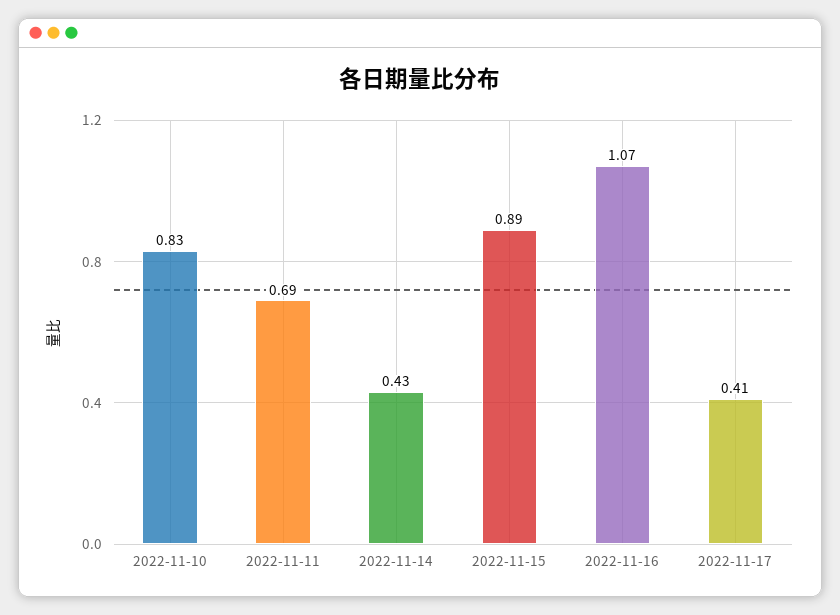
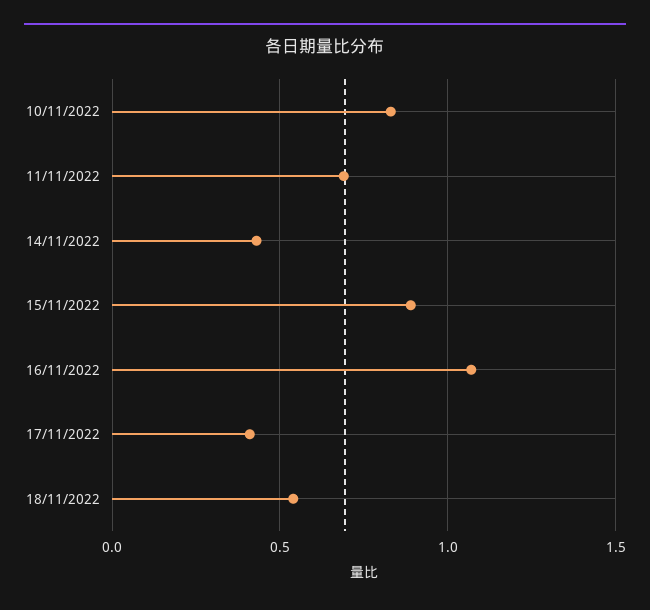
18/11/2022: none -> 0.55

